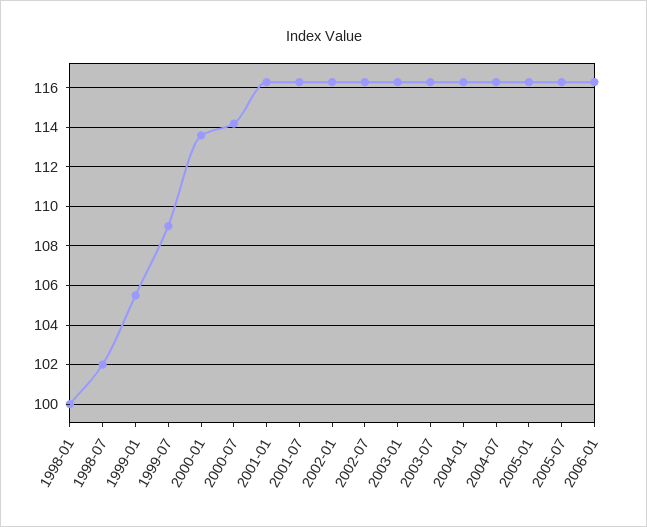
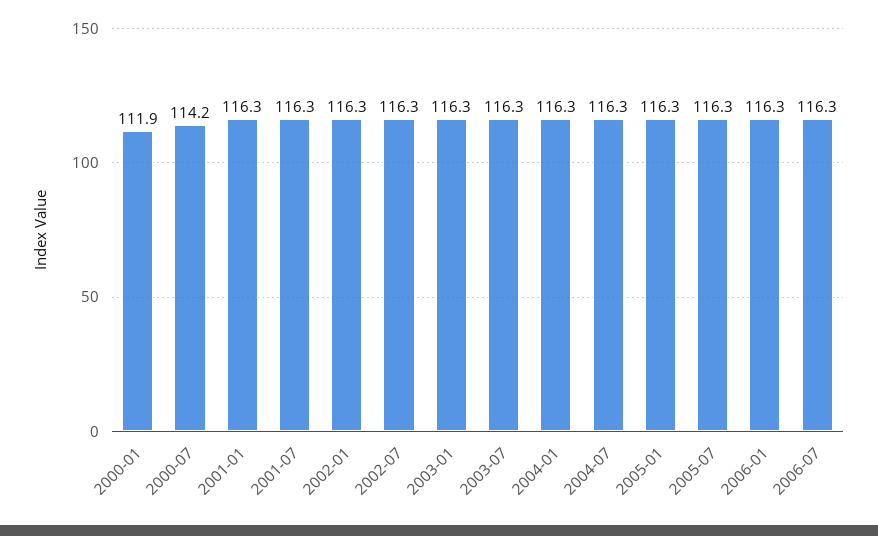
1998-01: 100 -> none
1998-07: 102 -> none
1999-01: 105.5 -> none
1999-07: 109 -> none
2000-01: 113.5 -> 111.9
2006-07: none -> 116.3

